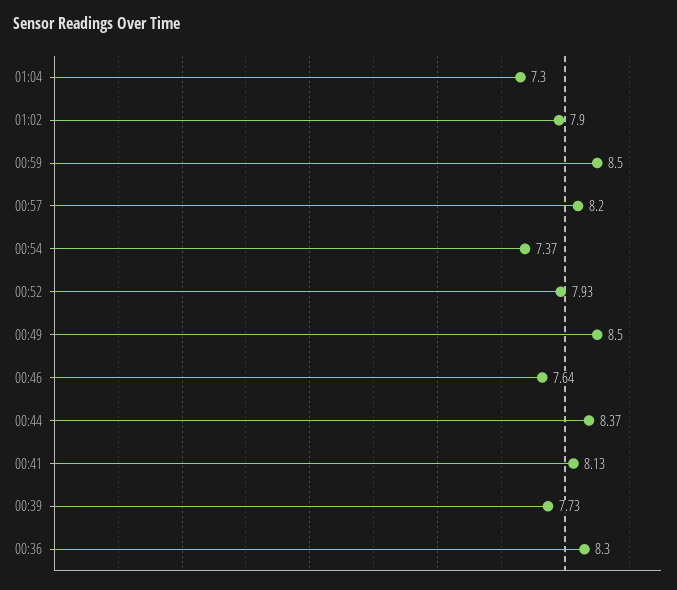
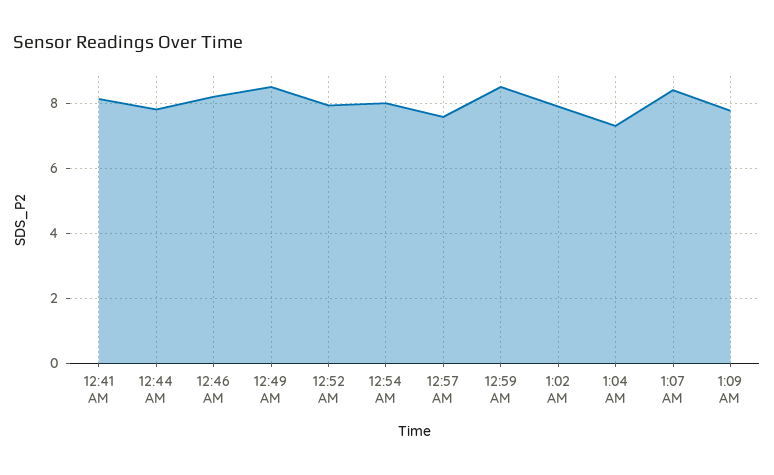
00:57: 8.2 -> 7.6
00:54: 7.37 -> 8
00:46: 7.64 -> 8.2
00:44: 8.37 -> 7.8
00:39: 7.73 -> none
00:36: 8.3 -> none
1:07 AM: none -> 8.4
1:09 AM: none -> 7.8

